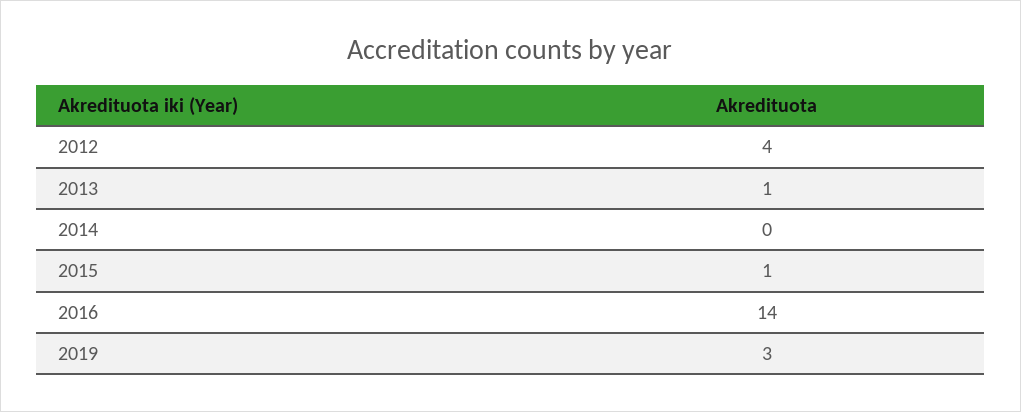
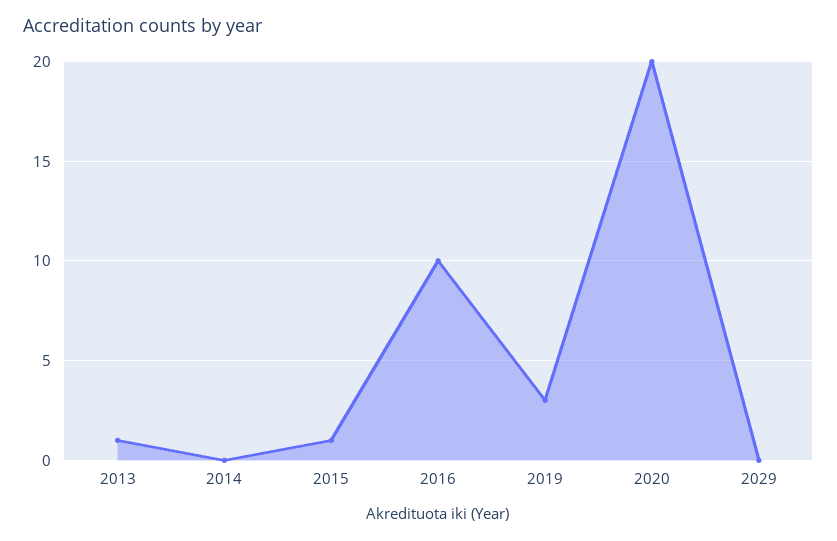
2012: 4 -> none
2016: 14 -> 10
2020: none -> 20
2029: none -> 0

